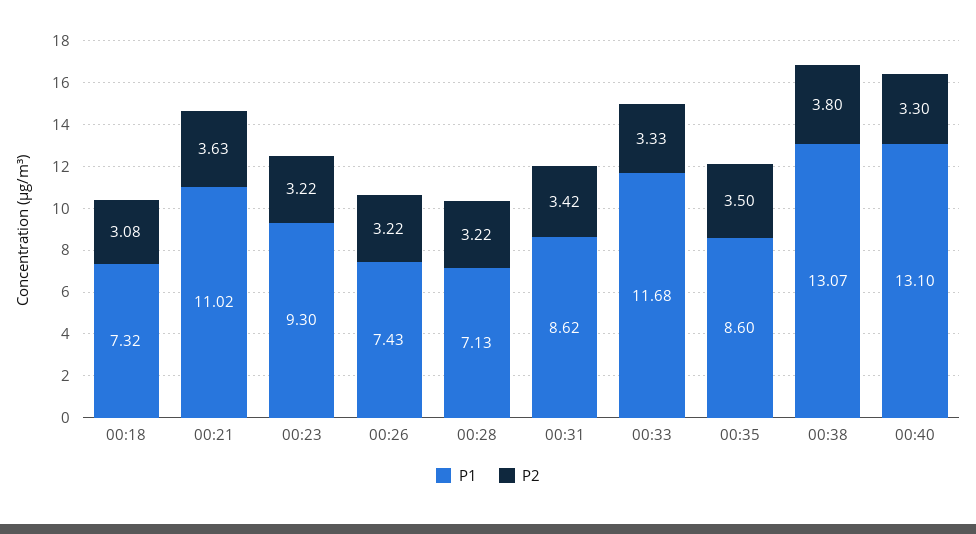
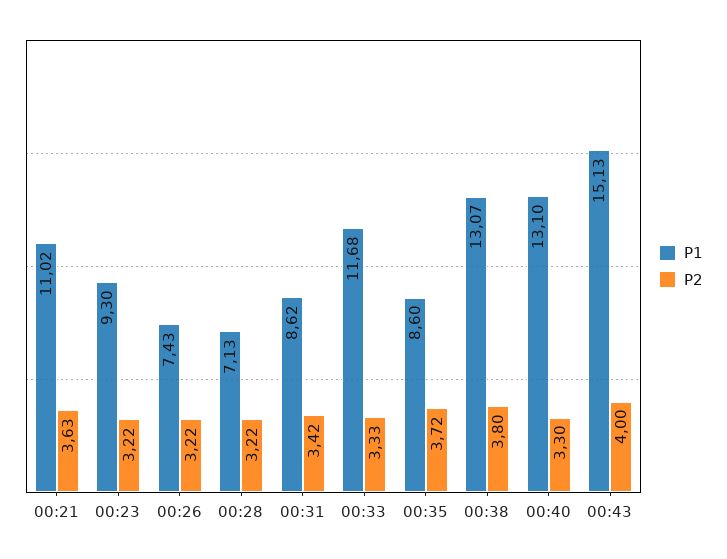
P1, 00:18: 7.32 -> none
P2, 00:18: 3.08 -> none
P2, 00:35: 3.5 -> 3.72
P1, 00:43: none -> 15.13
P2, 00:43: none -> 4

